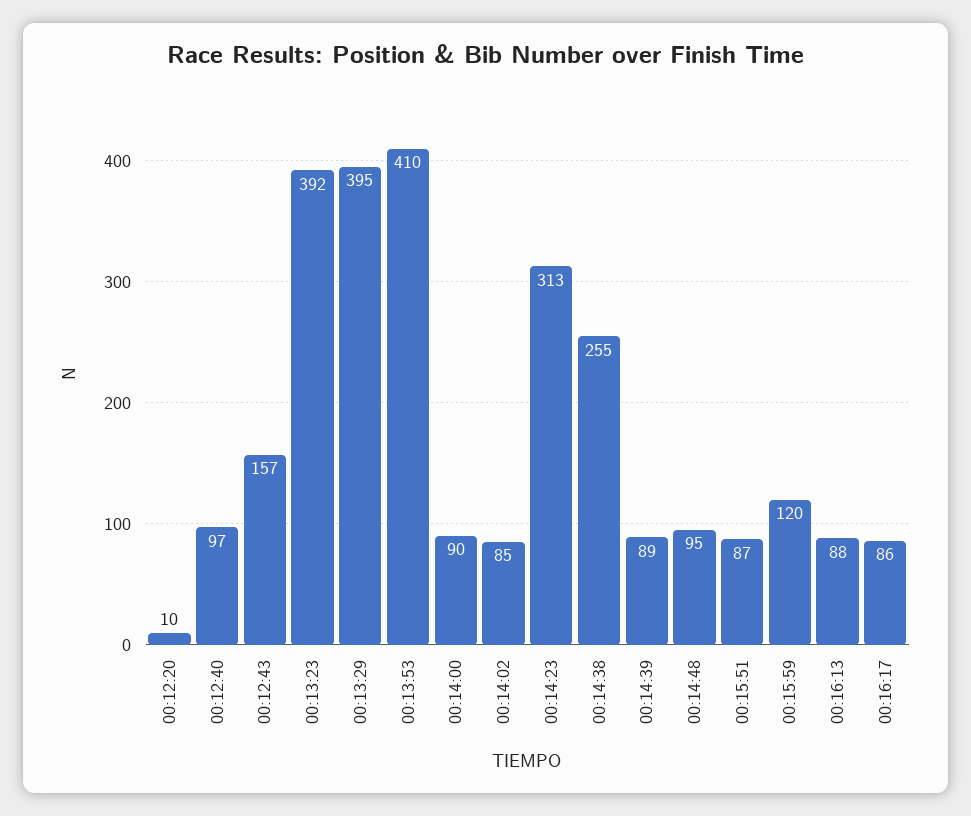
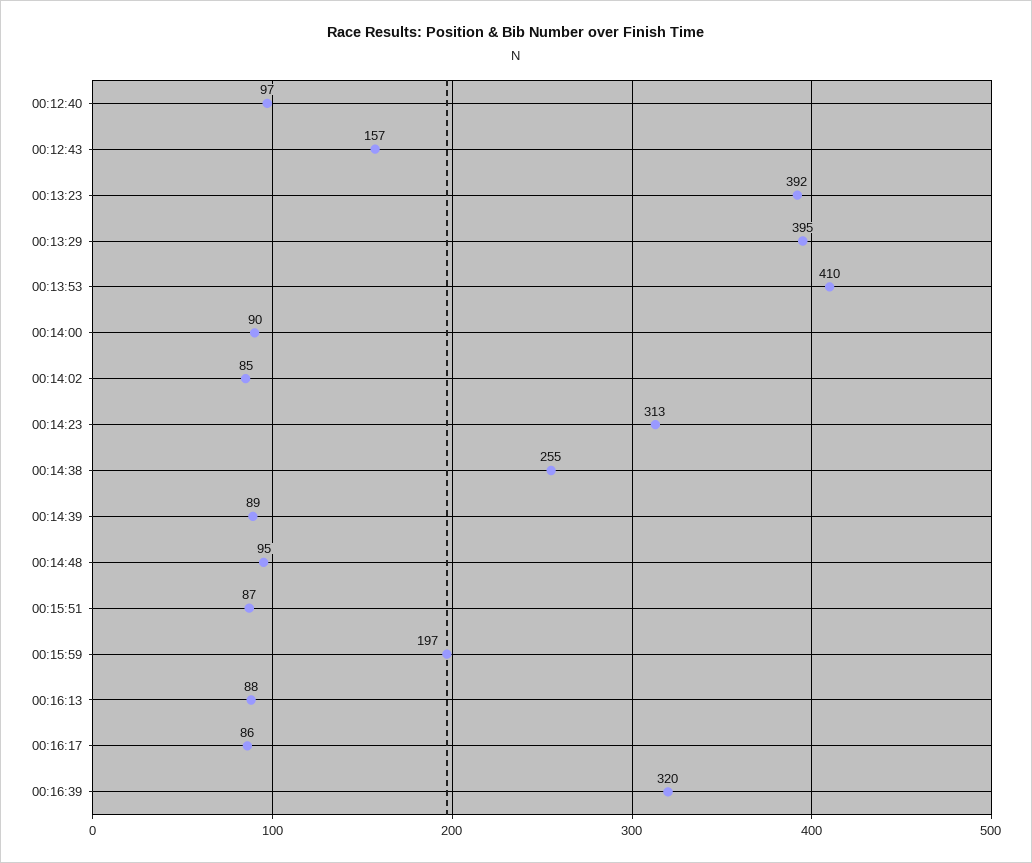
00:12:20: 10 -> none
00:15:59: 120 -> 197
00:16:39: none -> 320

